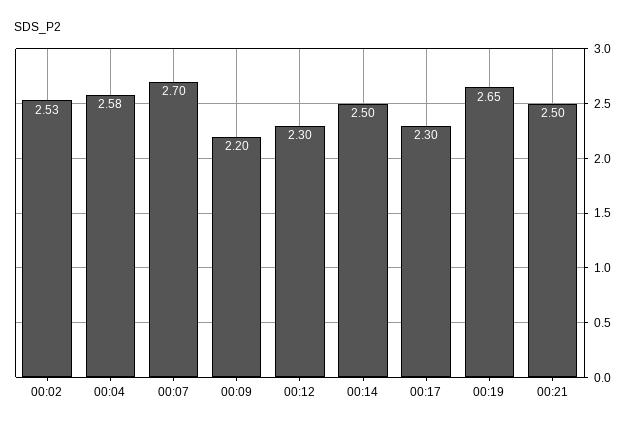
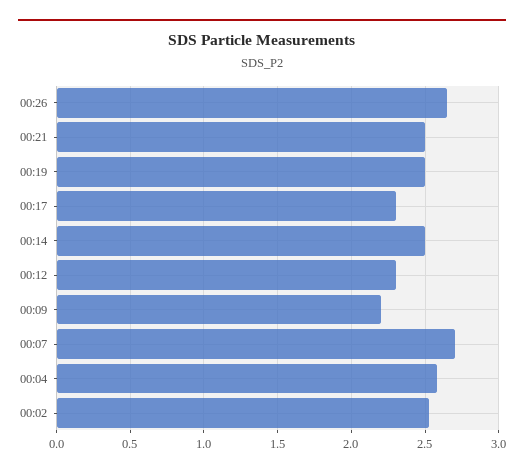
00:19: 2.65 -> 2.5
00:26: none -> 2.65

